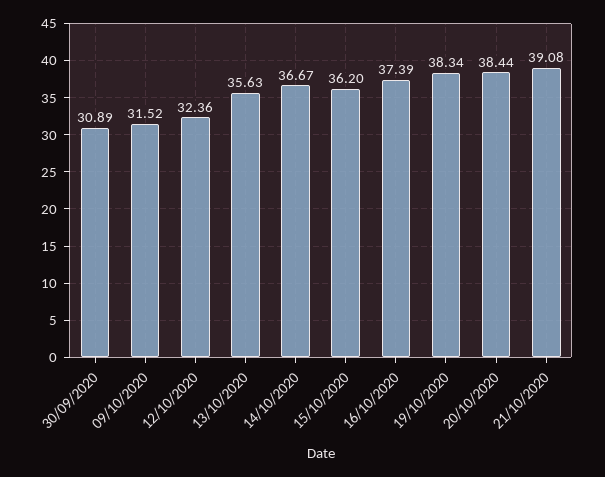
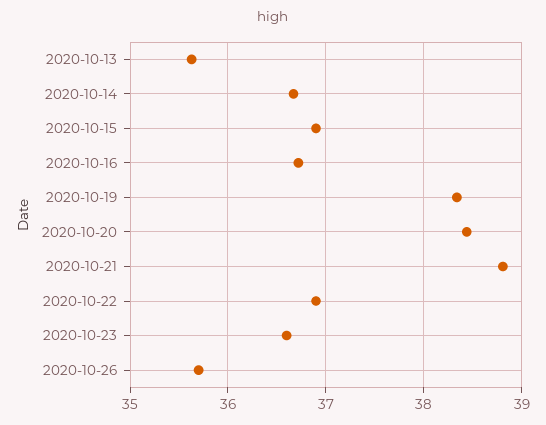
30/09/2020: 30.89 -> none
09/10/2020: 31.52 -> none
12/10/2020: 32.36 -> none
15/10/2020: 36.2 -> 36.9
16/10/2020: 37.39 -> 36.7
21/10/2020: 39.08 -> 38.8
2020-10-22: none -> 36.9
2020-10-23: none -> 36.6
2020-10-26: none -> 35.7

